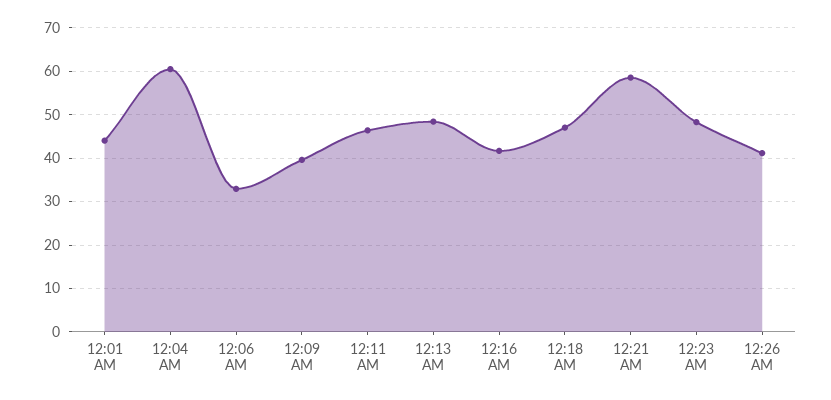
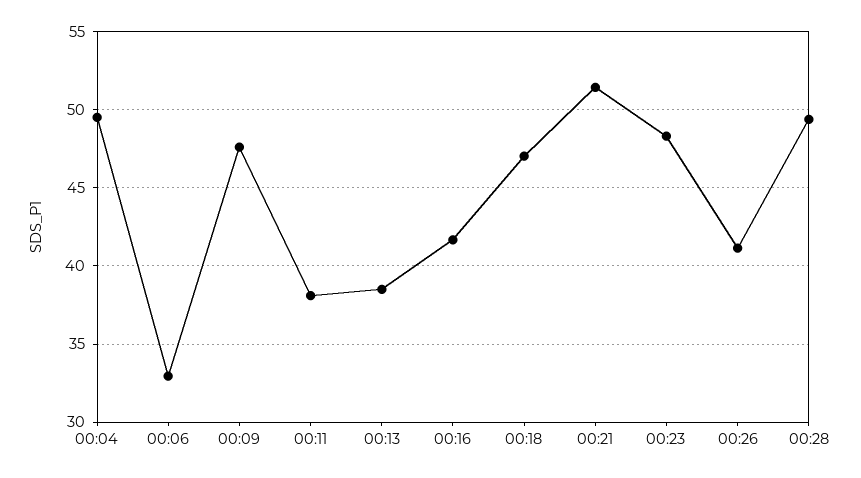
12:01 AM: 44 -> none
12:04 AM: 60 -> 49.5
12:09 AM: 40 -> 47.5
12:11 AM: 46 -> 38
12:13 AM: 48 -> 38.5
12:21 AM: 58 -> 51.5
00:28: none -> 49.5

